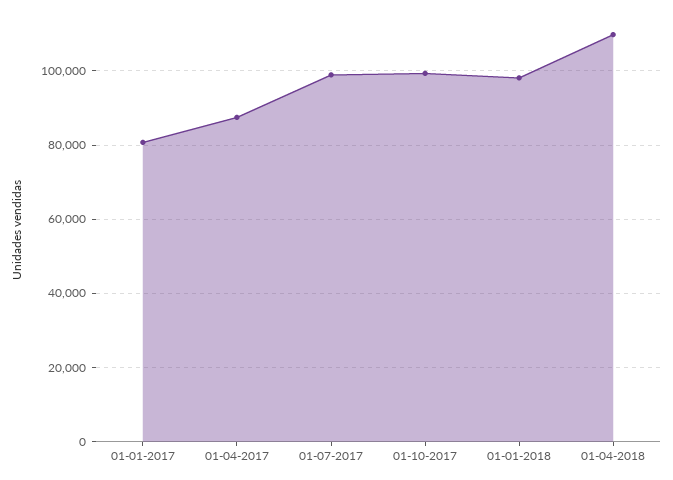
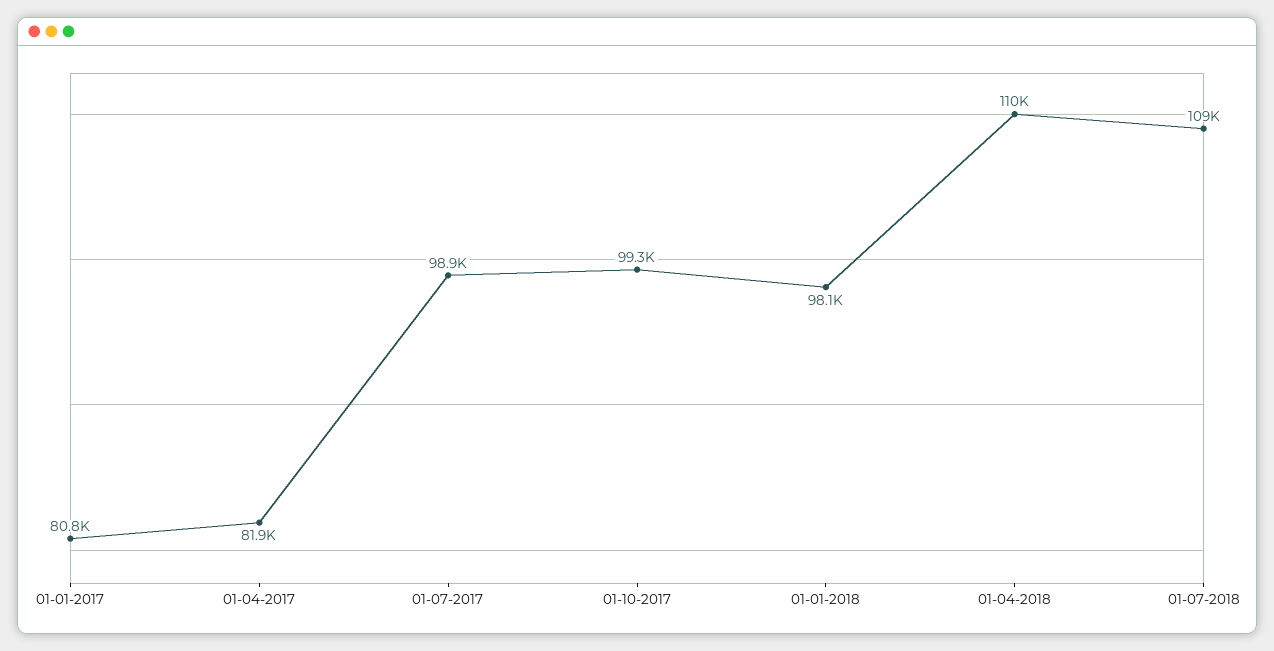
01-04-2017: 88000 -> 81900
01-07-2018: none -> 109000

